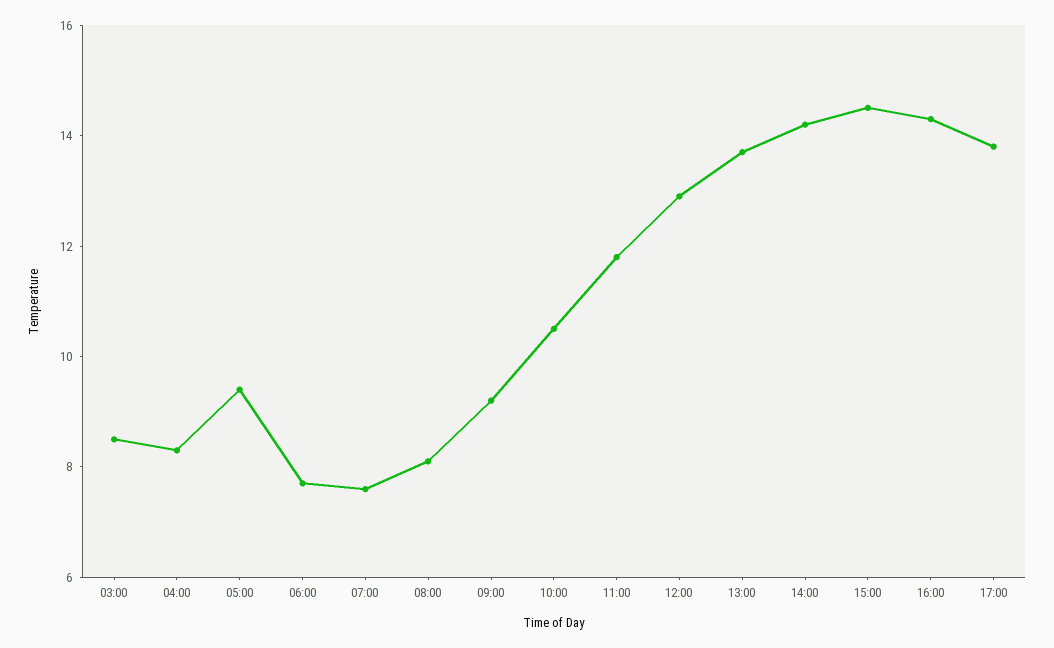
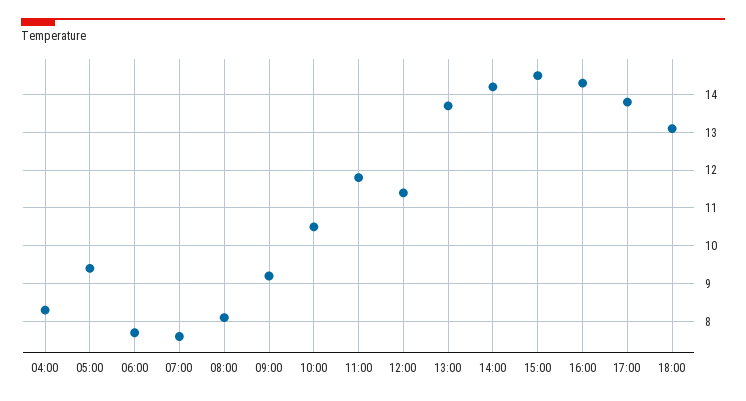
03:00: 8.5 -> none
12:00: 13 -> 11.5
18:00: none -> 13

